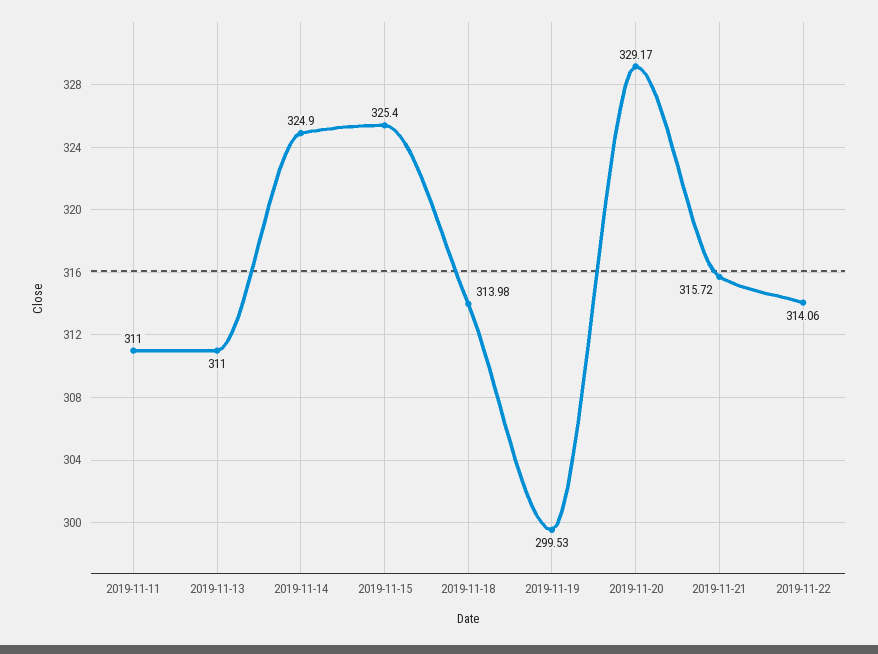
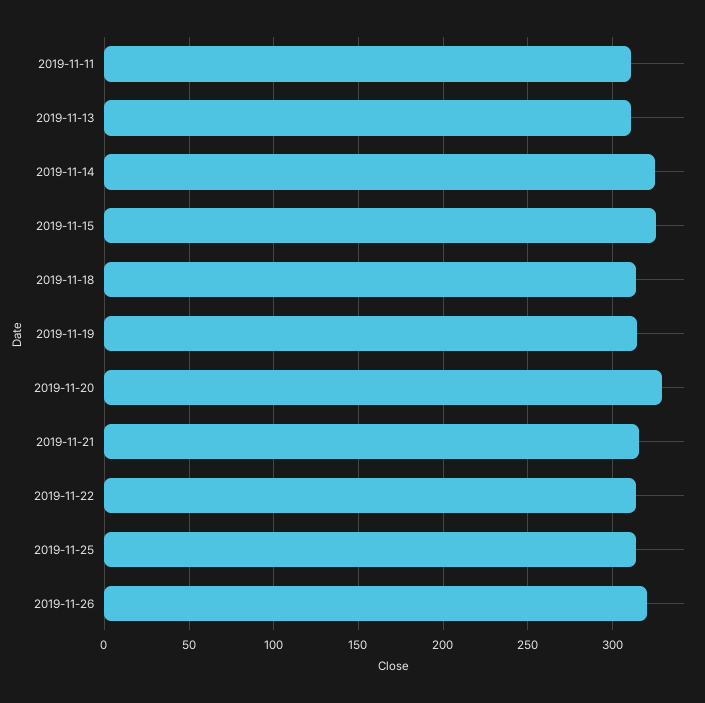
2019-11-19: 299.53 -> 315
2019-11-25: none -> 315
2019-11-26: none -> 320

